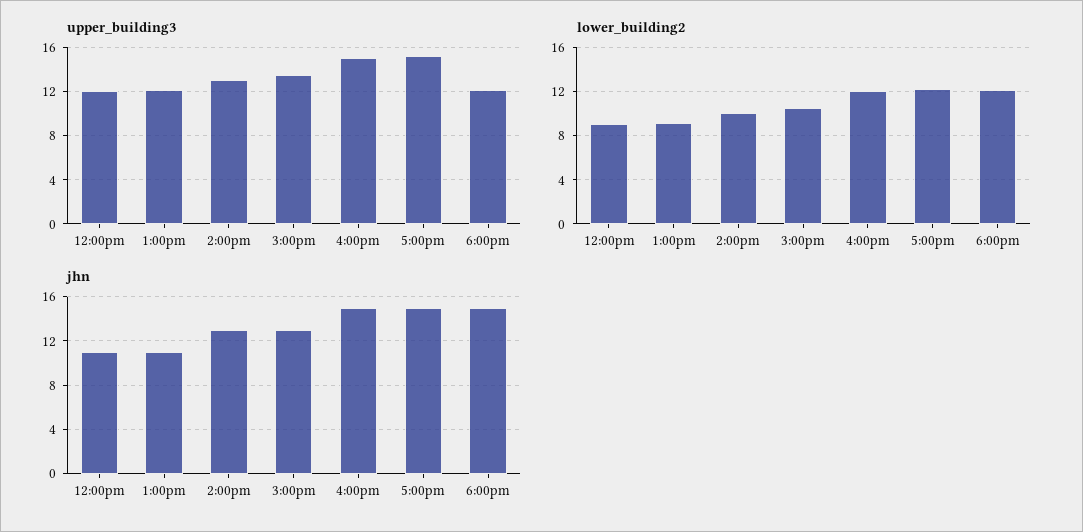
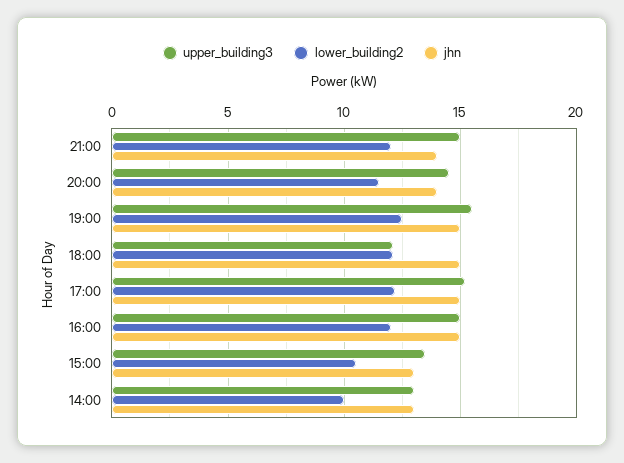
upper_building3, 12:00pm: 12 -> none
upper_building3, 1:00pm: 12 -> none
lower_building2, 12:00pm: 9 -> none
lower_building2, 1:00pm: 9 -> none
jhn, 12:00pm: 11 -> none
jhn, 1:00pm: 11 -> none
upper_building3, 21:00: none -> 15
lower_building2, 21:00: none -> 12
jhn, 21:00: none -> 14
upper_building3, 20:00: none -> 14.5
lower_building2, 20:00: none -> 11.5
jhn, 20:00: none -> 14
upper_building3, 19:00: none -> 15.5
lower_building2, 19:00: none -> 12.5
jhn, 19:00: none -> 15

